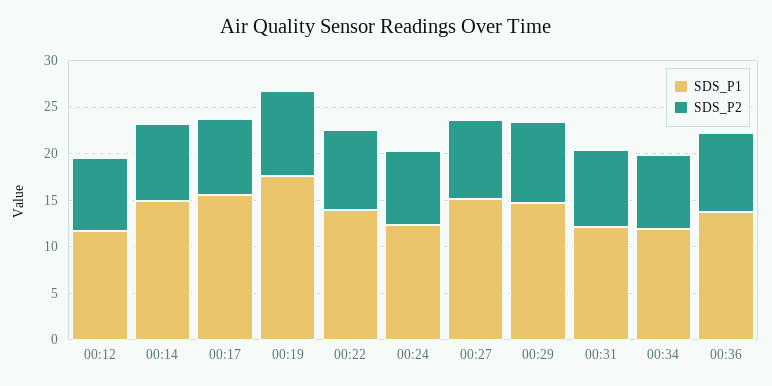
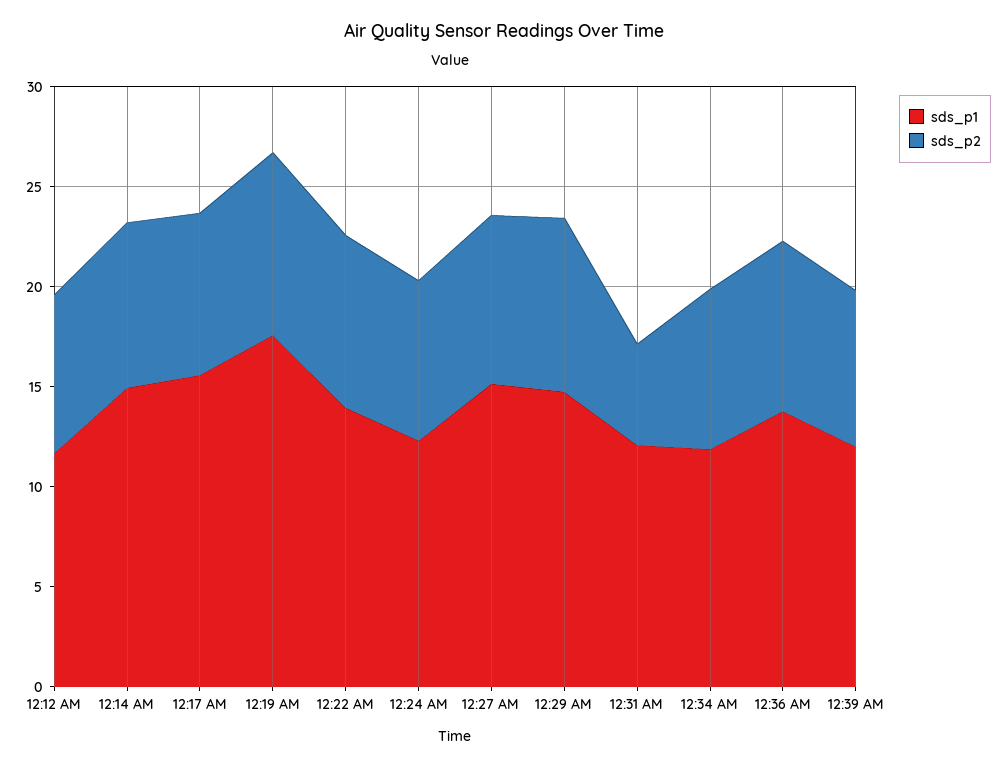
SDS_P2, 00:31: 8 -> 5
SDS_P1, 12:39 AM: none -> 12
SDS_P2, 12:39 AM: none -> 8

